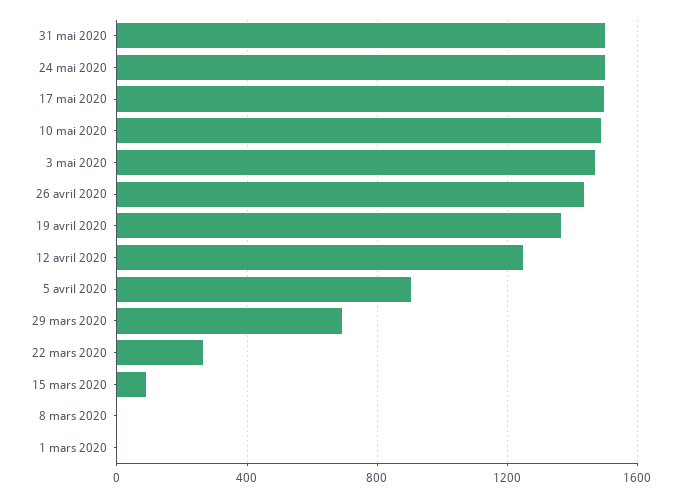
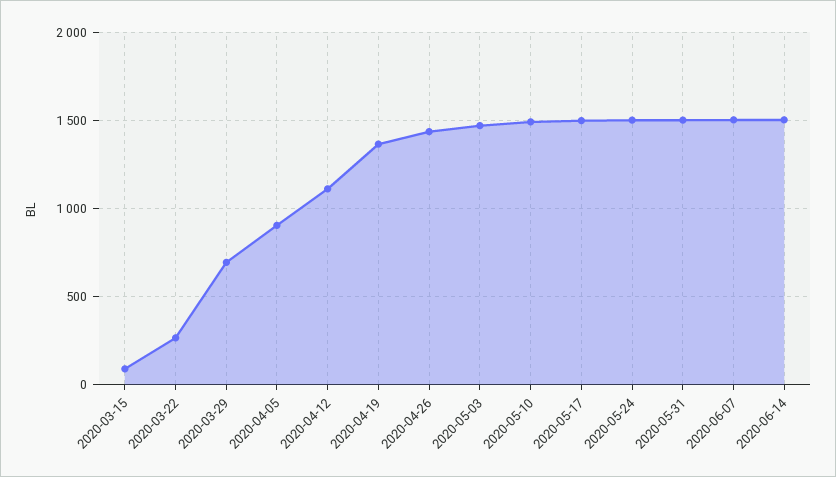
12 avril 2020: 1250 -> 1100
8 mars 2020: 0 -> none
1 mars 2020: 0 -> none
2020-06-07: none -> 1500
2020-06-14: none -> 1500

